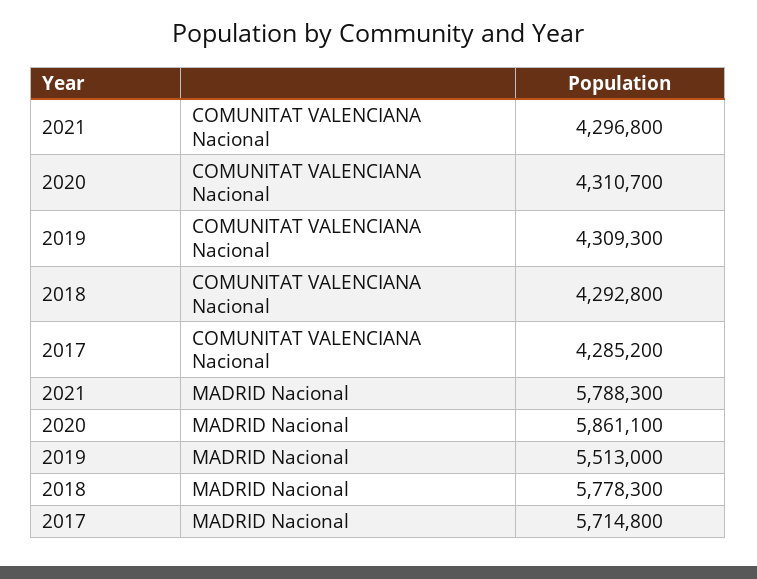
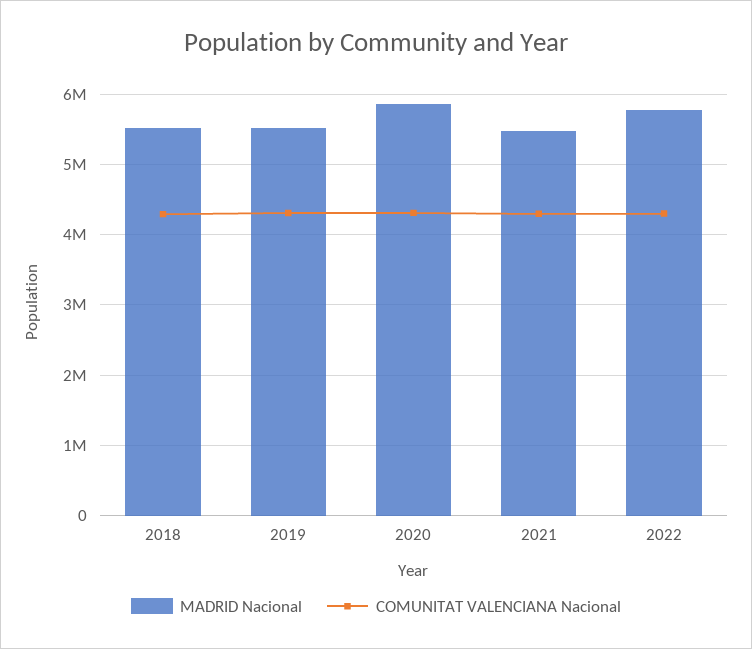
COMUNITAT VALENCIANA Nacional, 2017: 4285200 -> none
MADRID Nacional, 2021: 5788300 -> 5500000
MADRID Nacional, 2018: 5778300 -> 5500000
MADRID Nacional, 2017: 5714800 -> none
MADRID Nacional, 2022: none -> 5800000
COMUNITAT VALENCIANA Nacional, 2022: none -> 4300000

